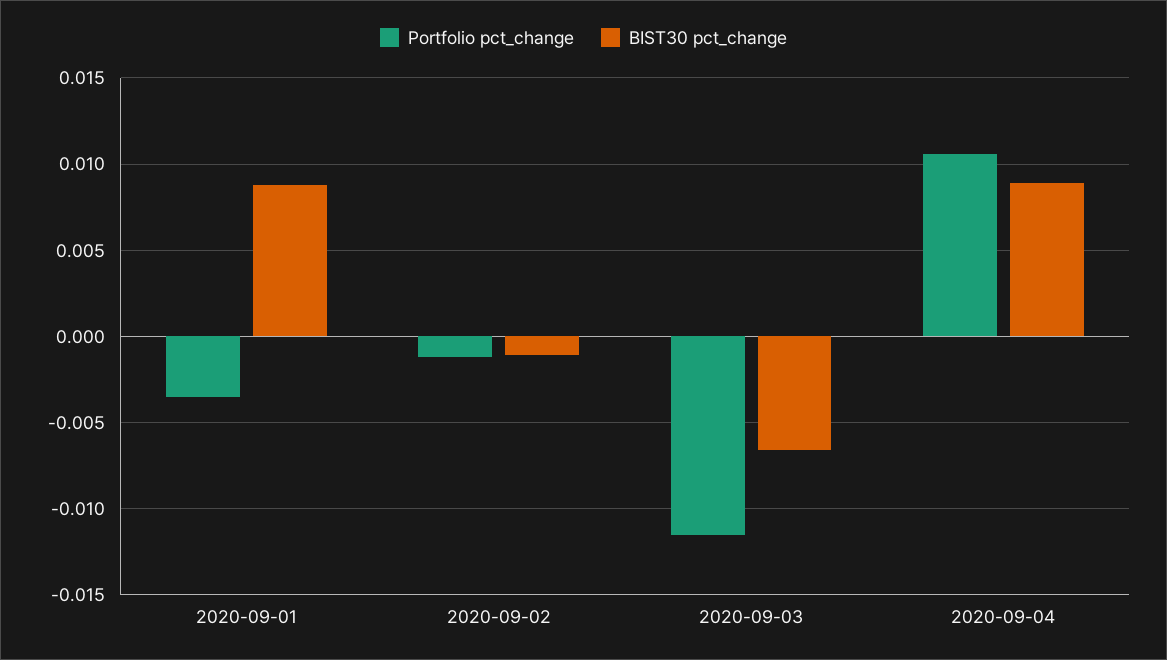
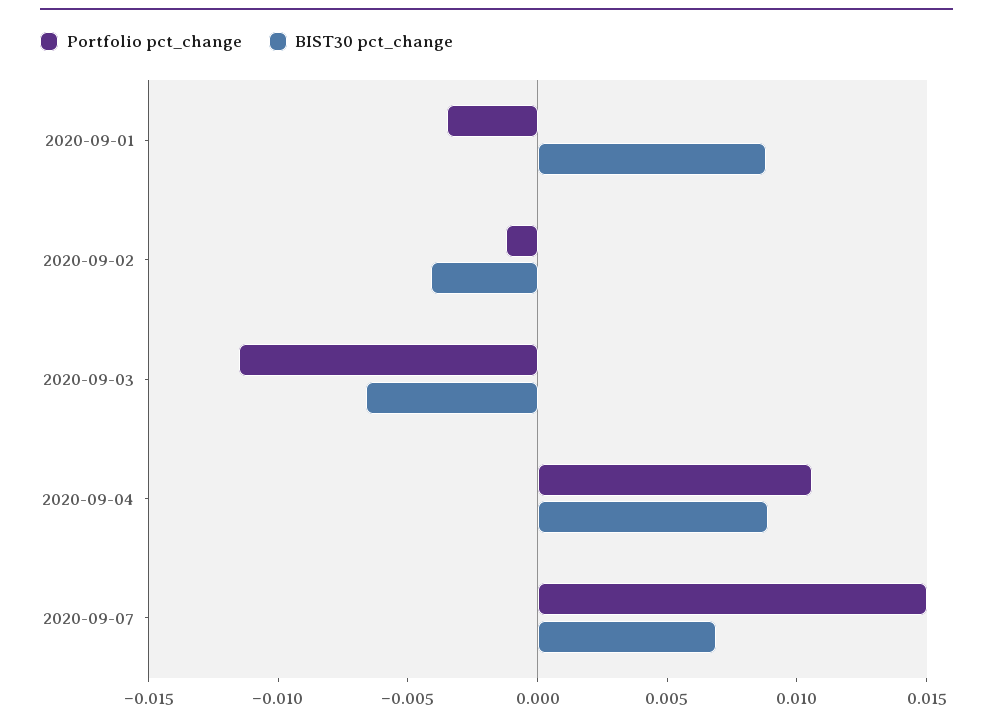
BIST30 pct_change, 2020-09-02: -0.001 -> -0.004
Portfolio pct_change, 2020-09-07: none -> 0.015
BIST30 pct_change, 2020-09-07: none -> 0.007

